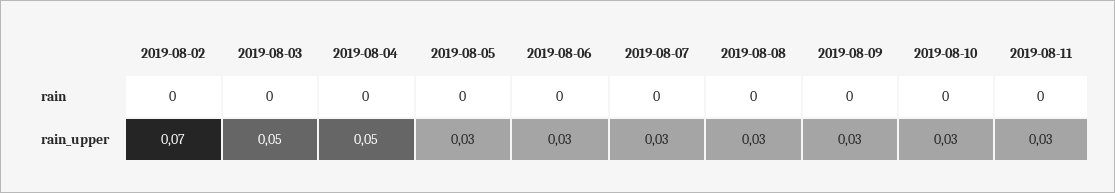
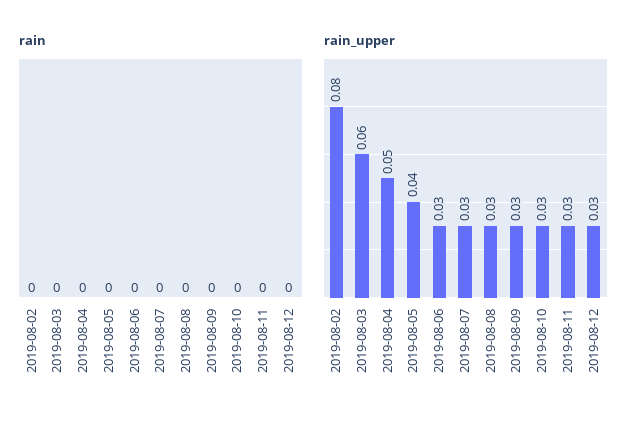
rain_upper, 2019-08-02: 0.07 -> 0.08
rain_upper, 2019-08-03: 0.05 -> 0.06
rain_upper, 2019-08-05: 0.03 -> 0.04
rain, 2019-08-12: none -> 0
rain_upper, 2019-08-12: none -> 0.03

